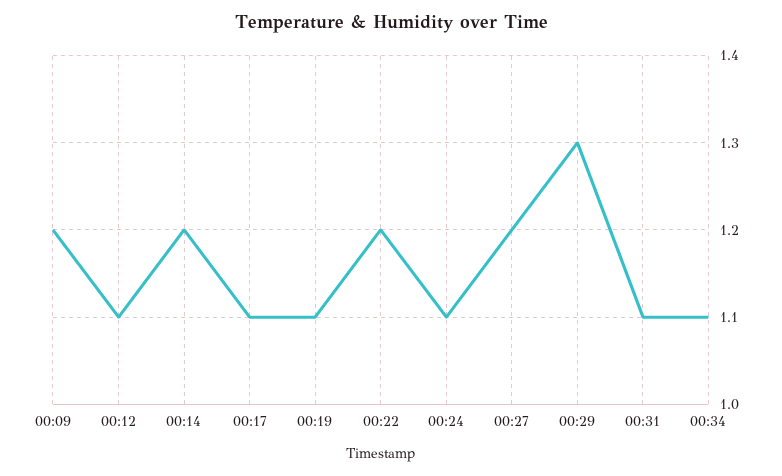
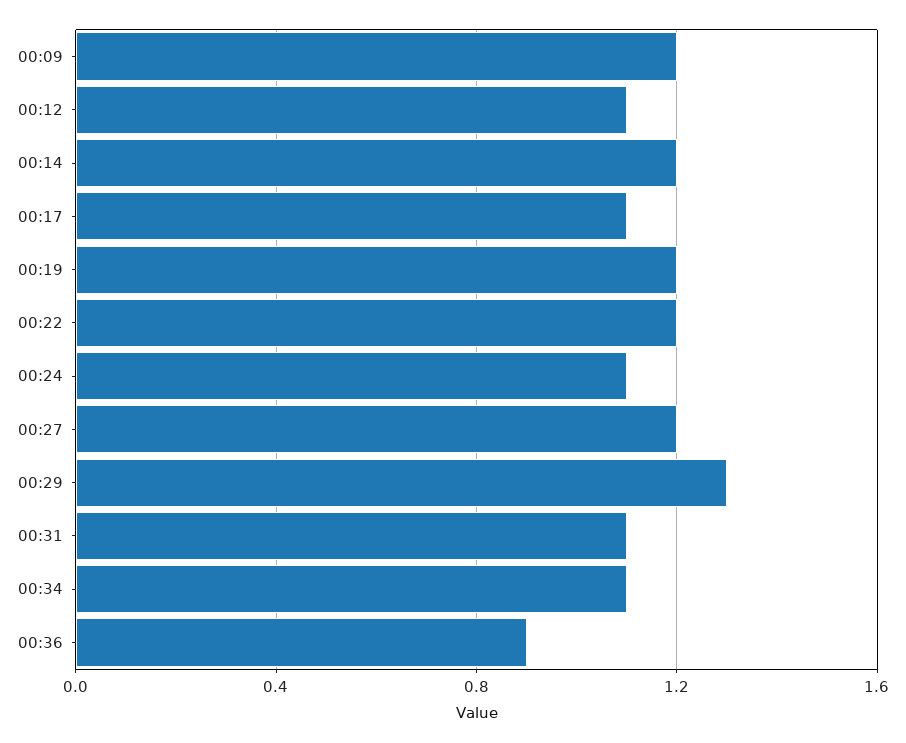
00:19: 1.1 -> 1.2
00:36: none -> 0.9

